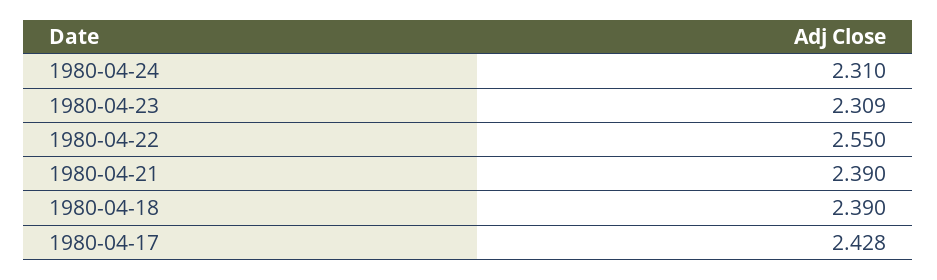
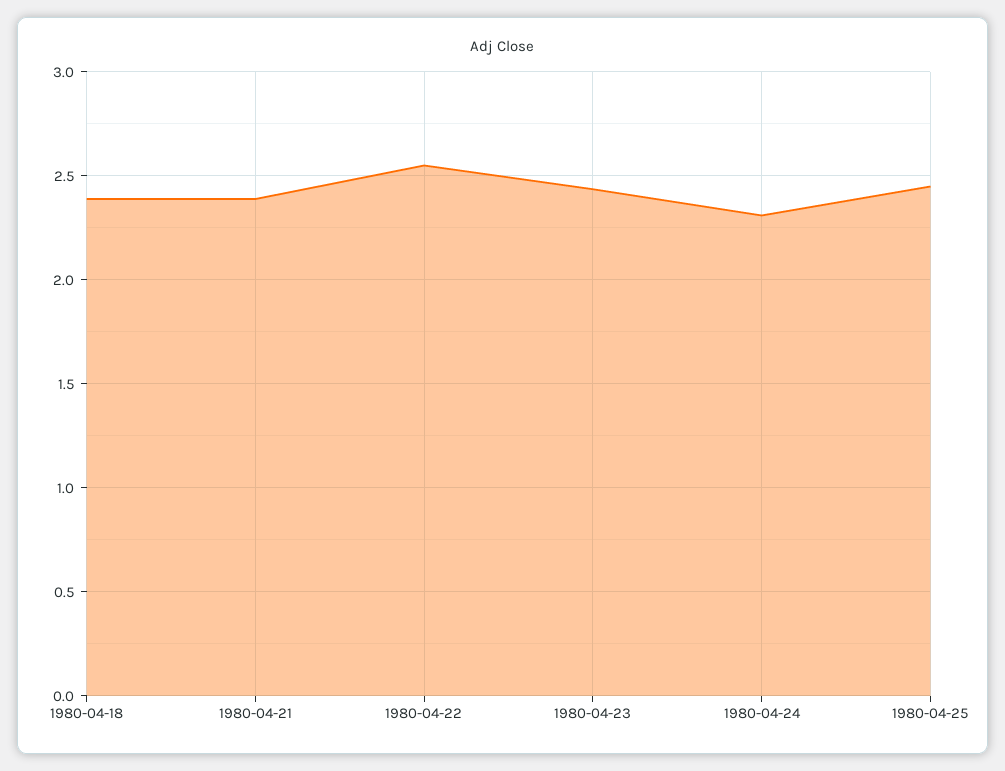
1980-04-23: 2.309 -> 2.45
1980-04-17: 2.428 -> none
1980-04-25: none -> 2.45

